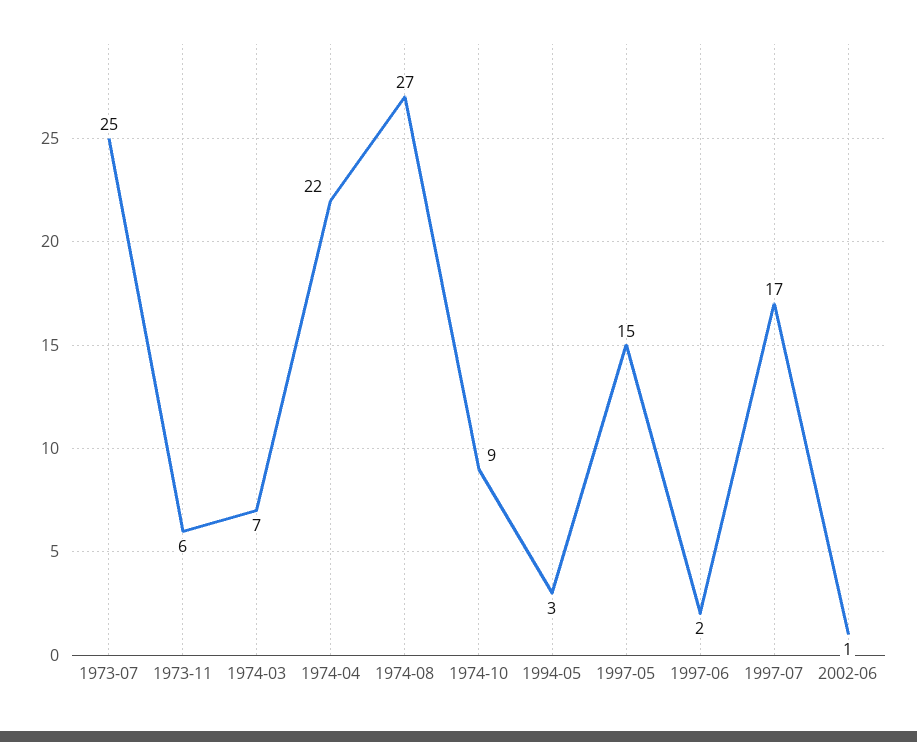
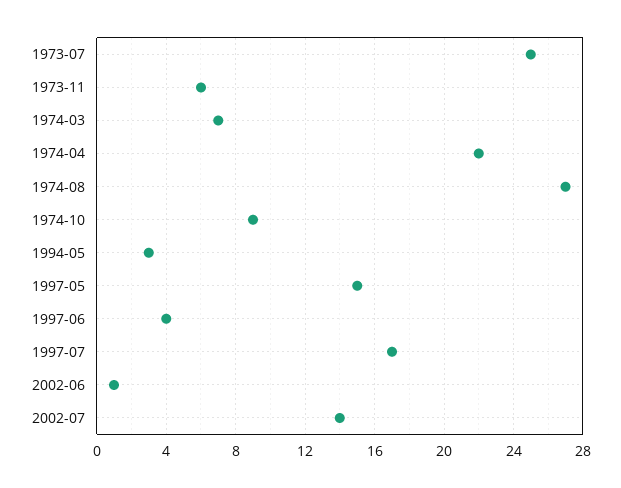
1997-06: 2 -> 4
2002-07: none -> 14

